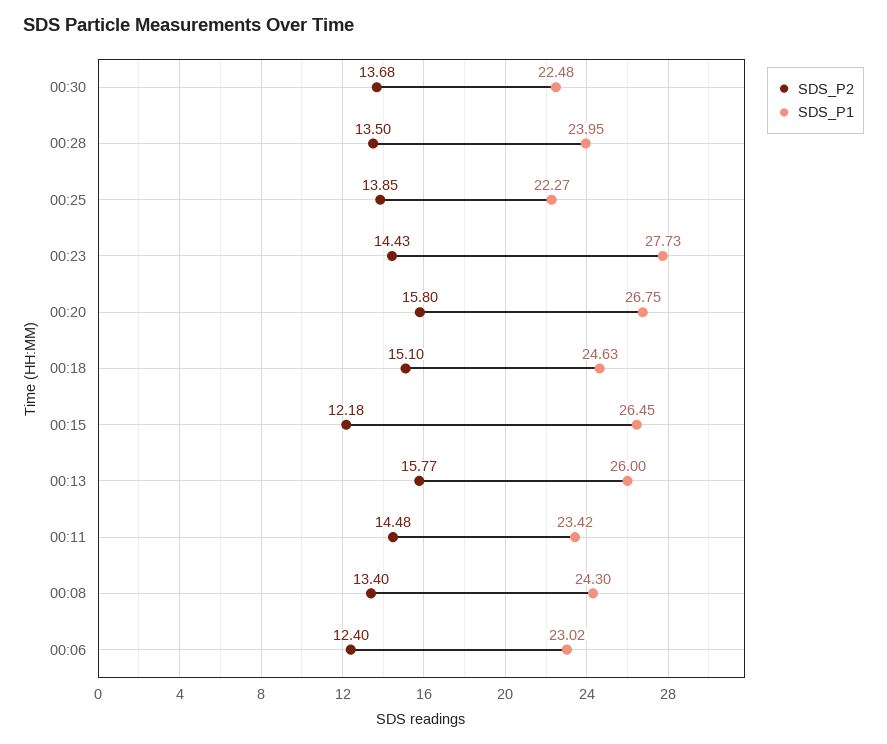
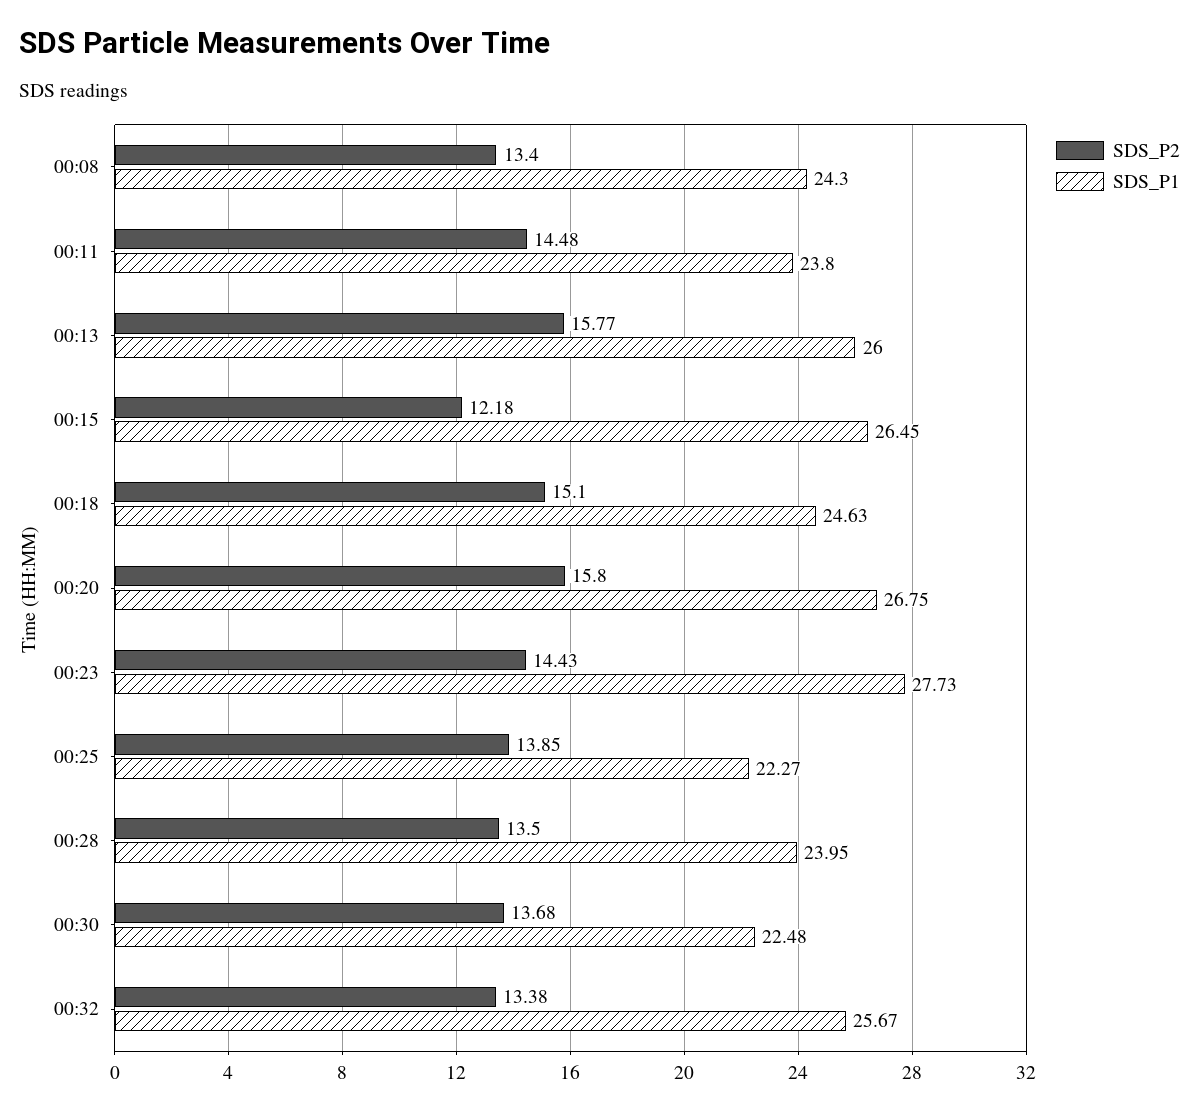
SDS_P1, 00:11: 23.42 -> 23.8
SDS_P2, 00:06: 12.4 -> none
SDS_P1, 00:06: 23.02 -> none
SDS_P2, 00:32: none -> 13.38
SDS_P1, 00:32: none -> 25.67

